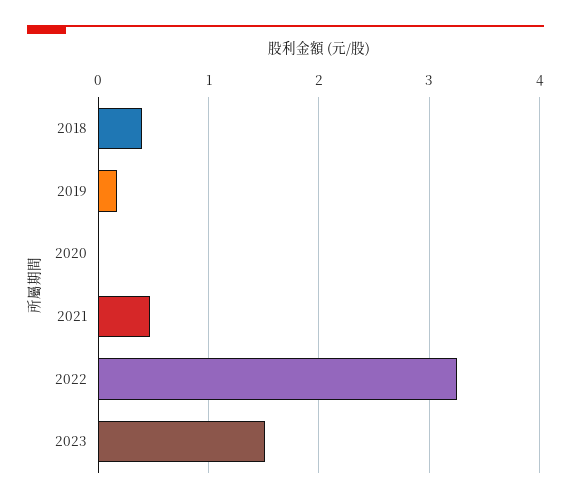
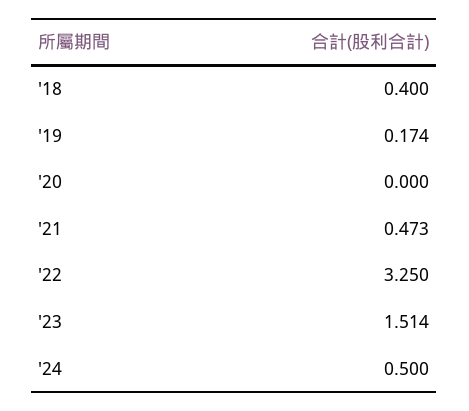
'24: none -> 0.5

